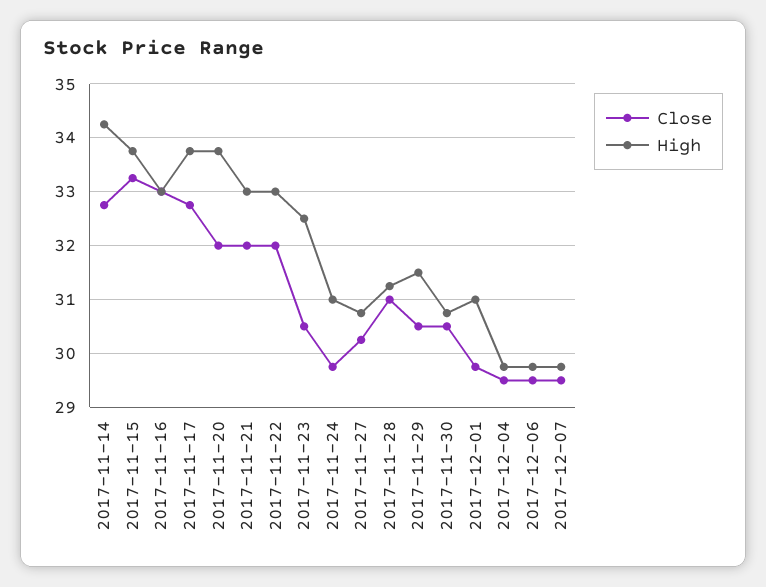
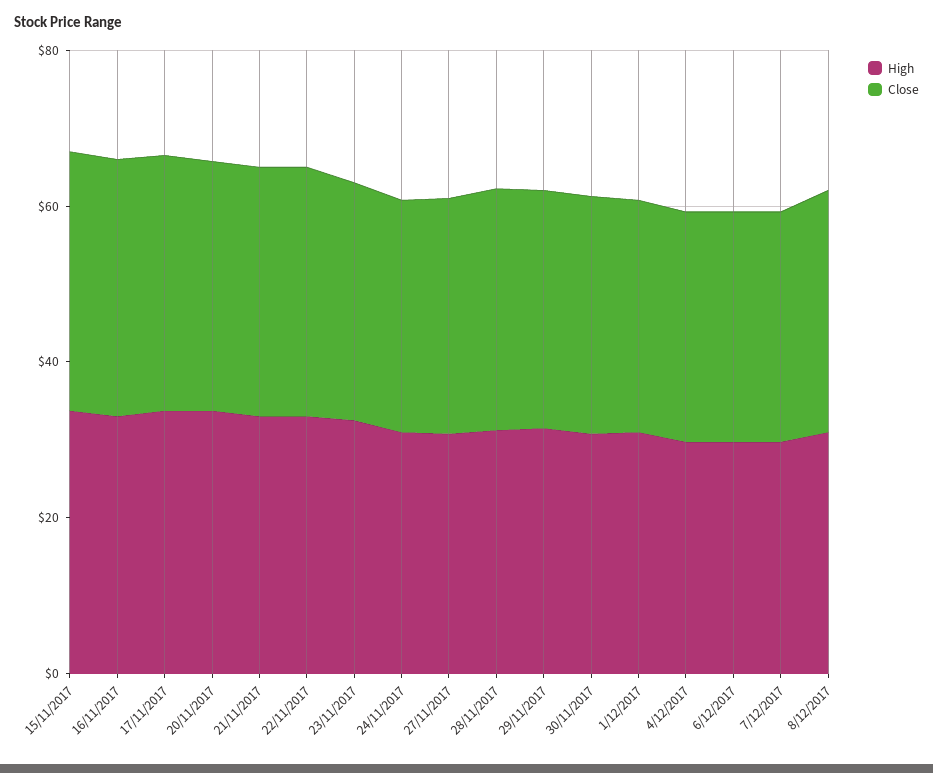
Close, 2017-11-14: 32.8 -> none
High, 2017-11-14: 34.2 -> none
High, 8/12/2017: none -> 30
Close, 8/12/2017: none -> 30

